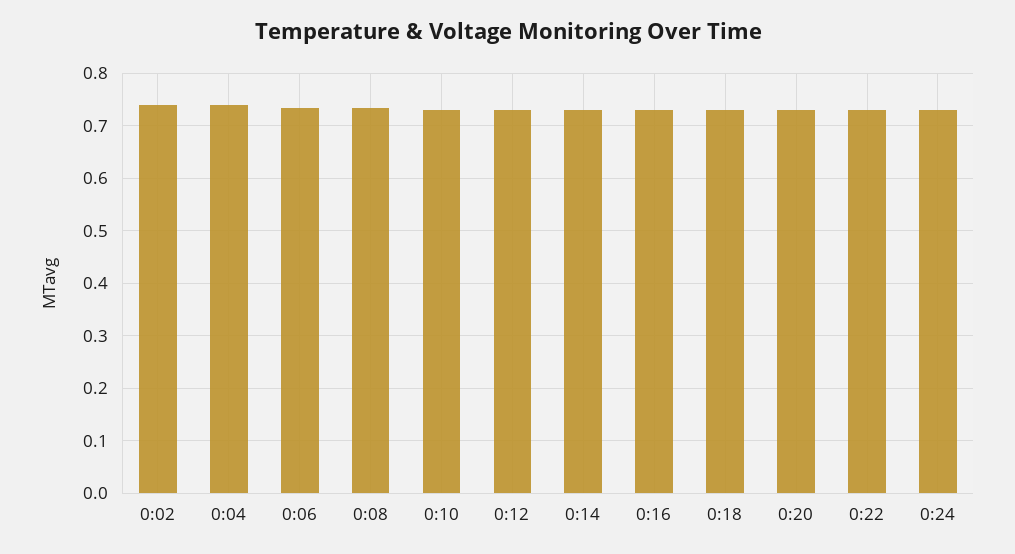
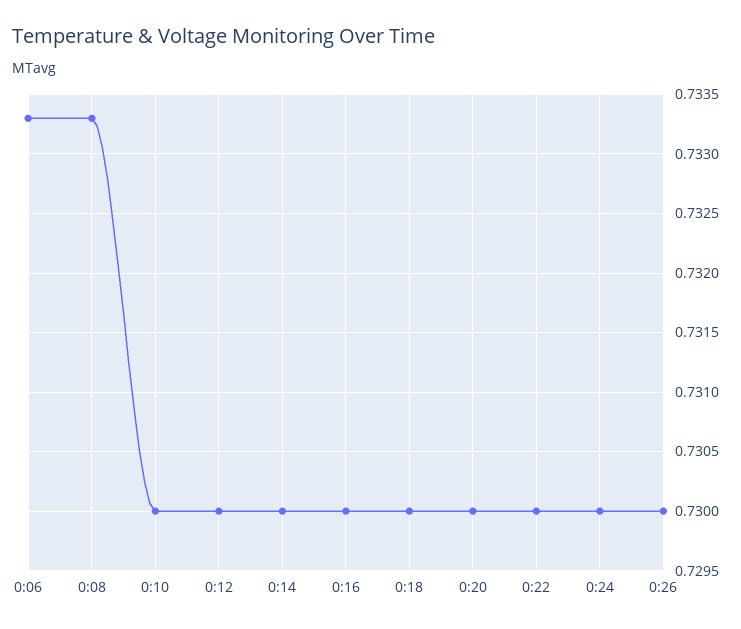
0:02: 0.74 -> none
0:04: 0.74 -> none
0:26: none -> 0.73

